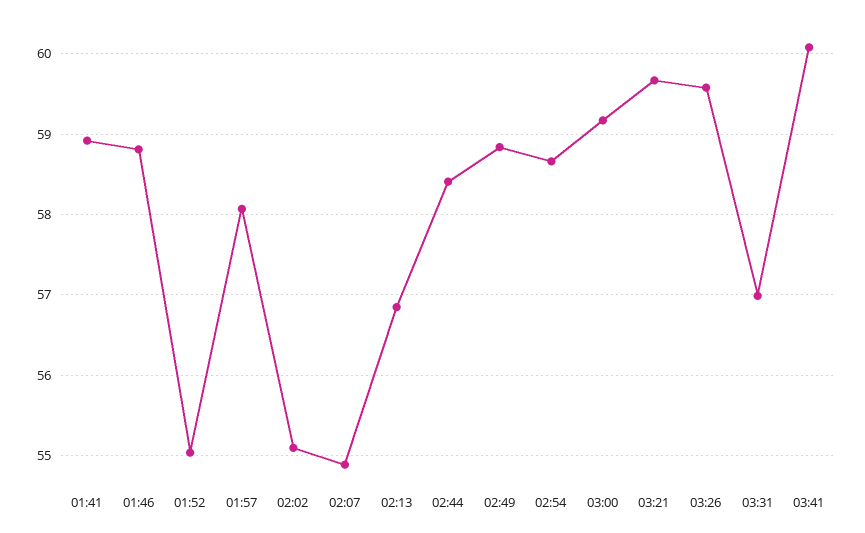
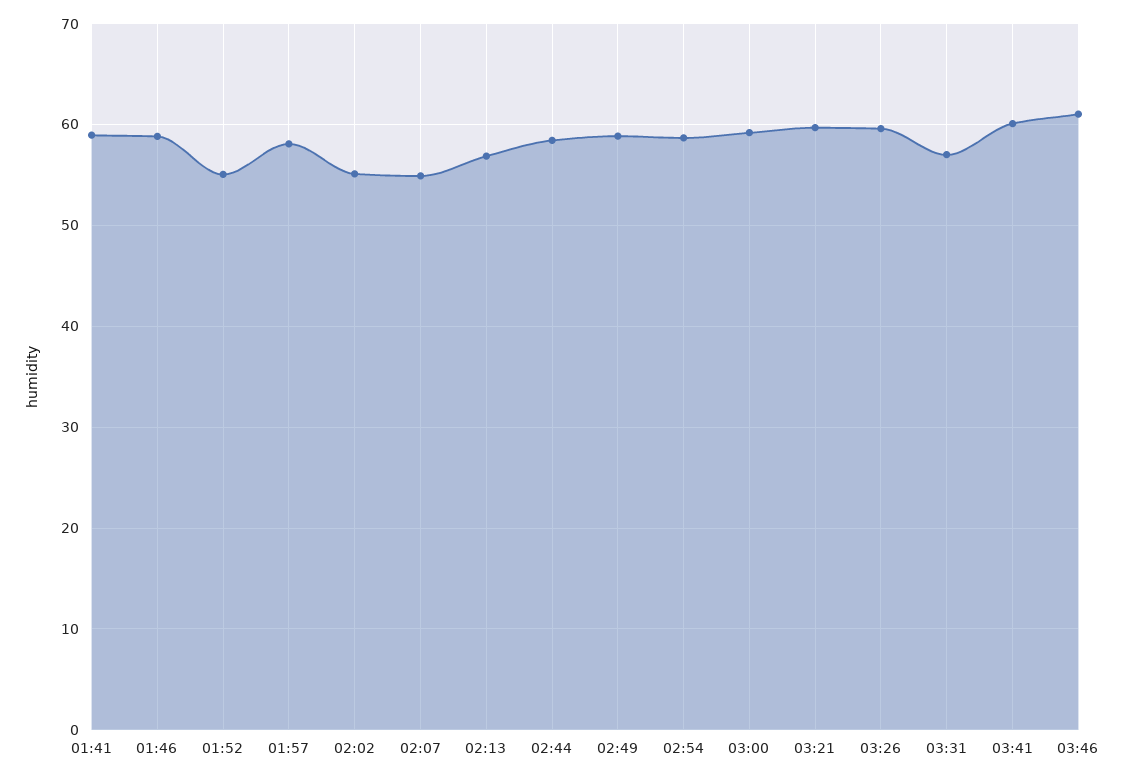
03:46: none -> 61

